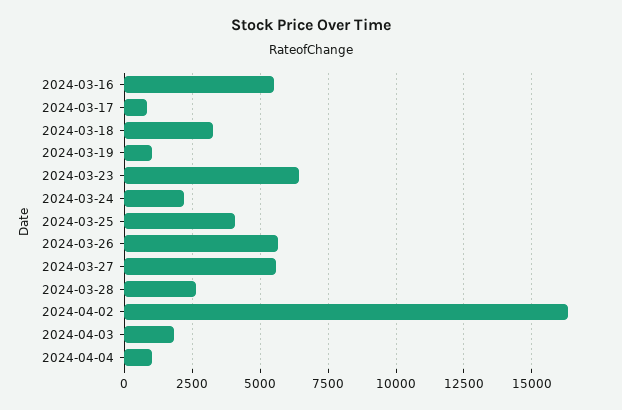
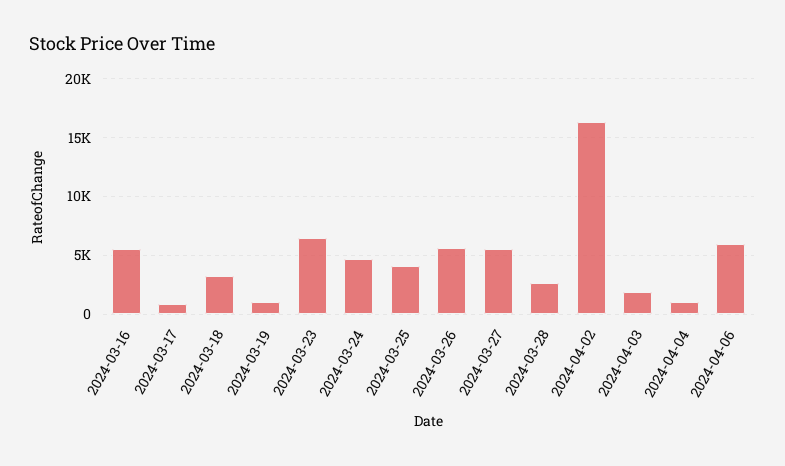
2024-03-24: 2250 -> 5000
2024-04-06: none -> 6000

